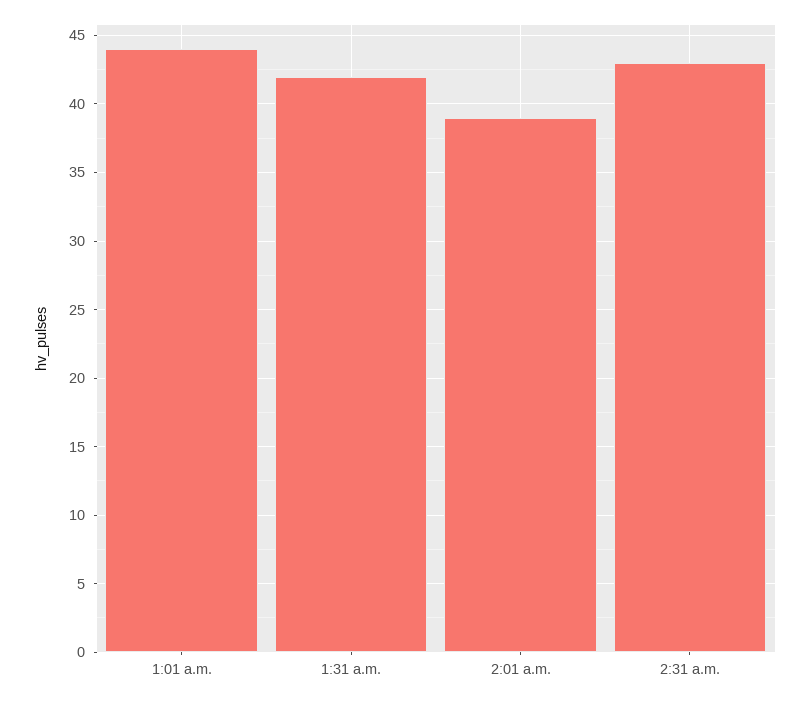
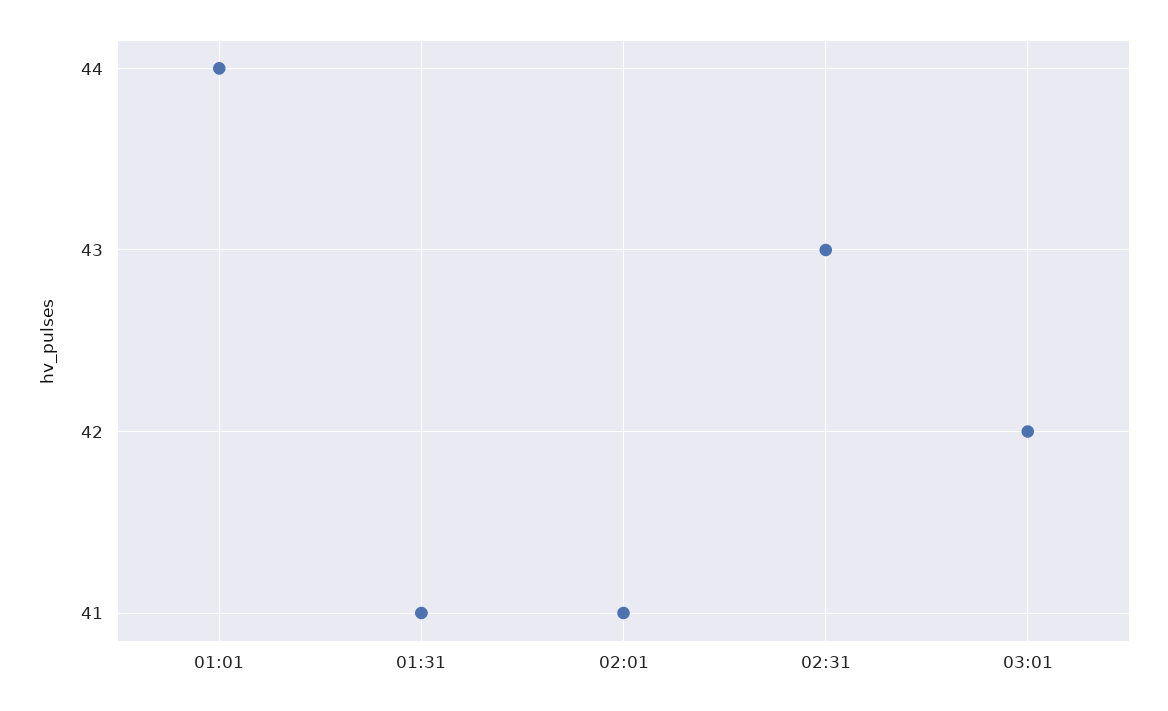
1:31 a.m.: 42 -> 41
2:01 a.m.: 39 -> 41
03:01: none -> 42

